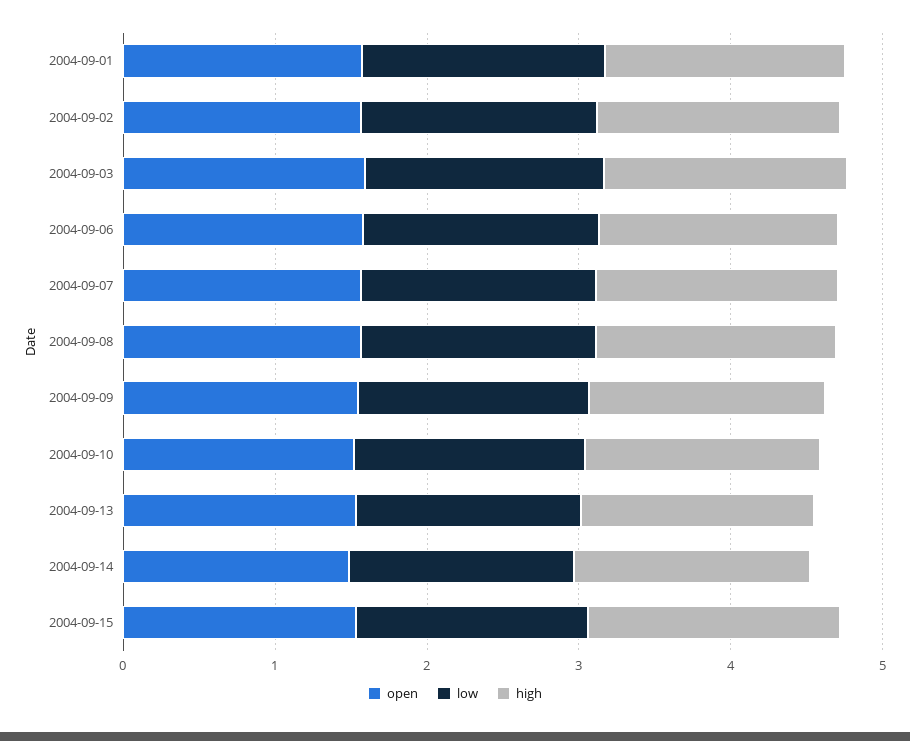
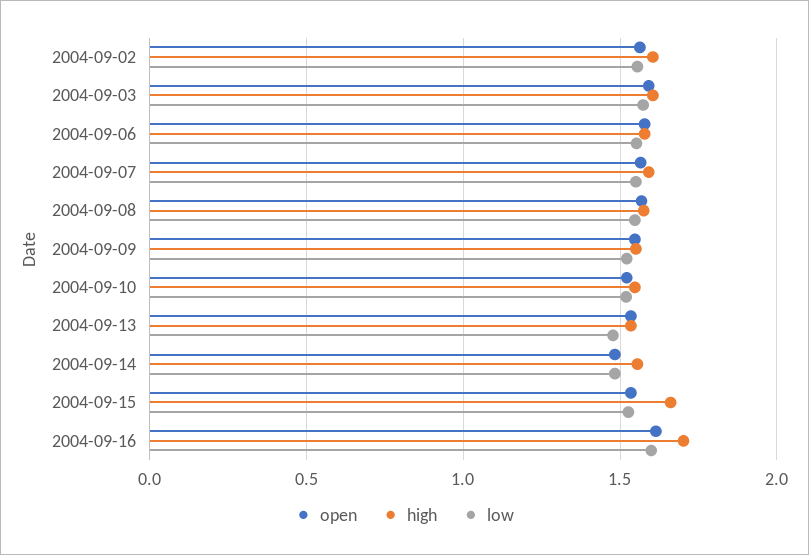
open, 2004-09-01: 1.6 -> none
low, 2004-09-01: 1.6 -> none
high, 2004-09-01: 1.6 -> none
open, 2004-09-16: none -> 1.6
high, 2004-09-16: none -> 1.7
low, 2004-09-16: none -> 1.6

